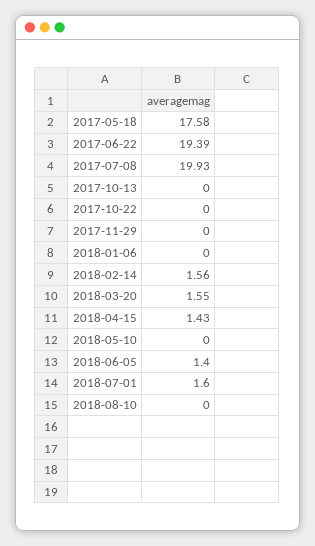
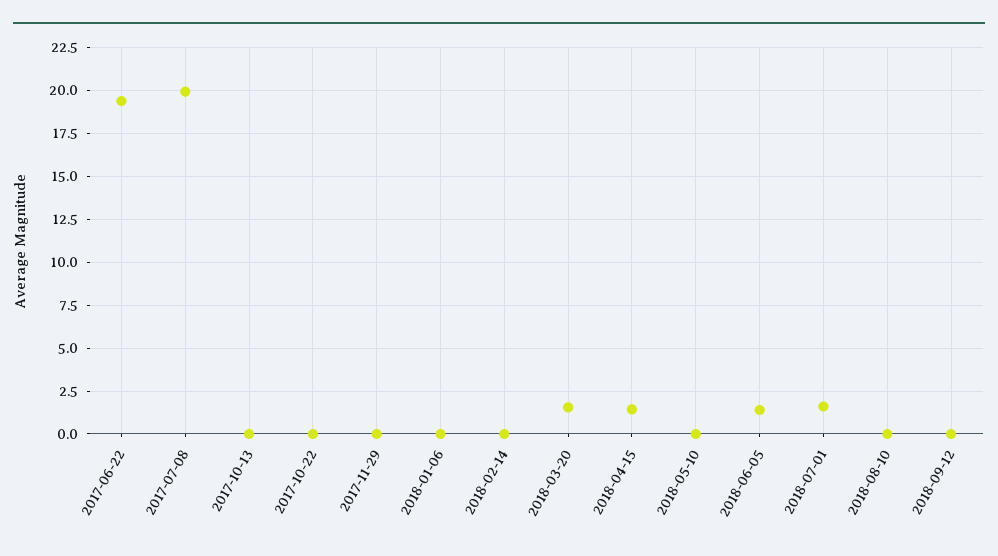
2017-05-18: 17.58 -> none
2018-02-14: 1.56 -> 0
2018-09-12: none -> 0

